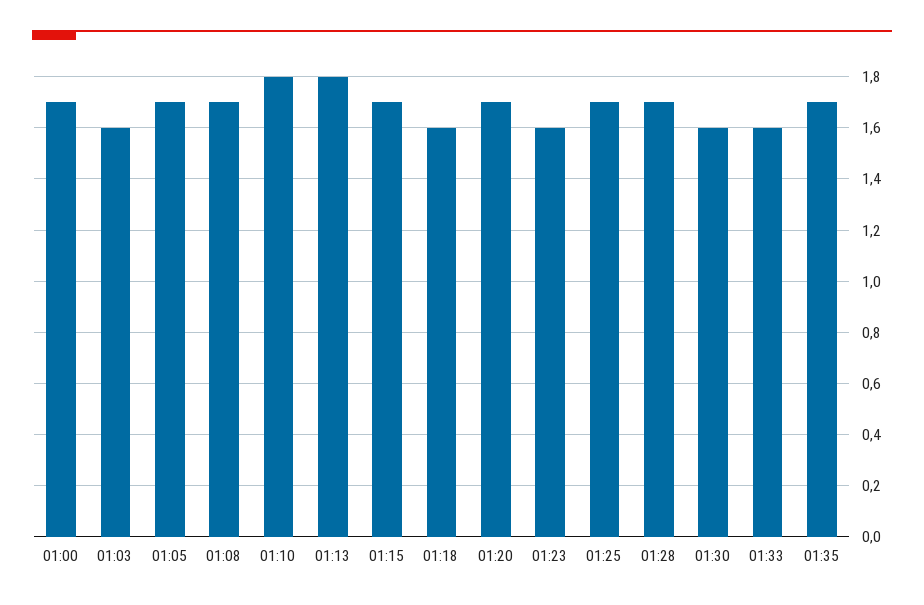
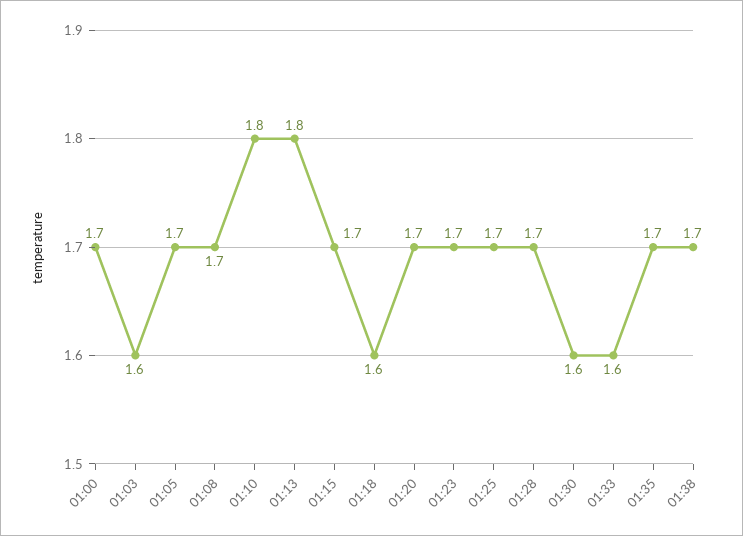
01:23: 1.6 -> 1.7
01:38: none -> 1.7

